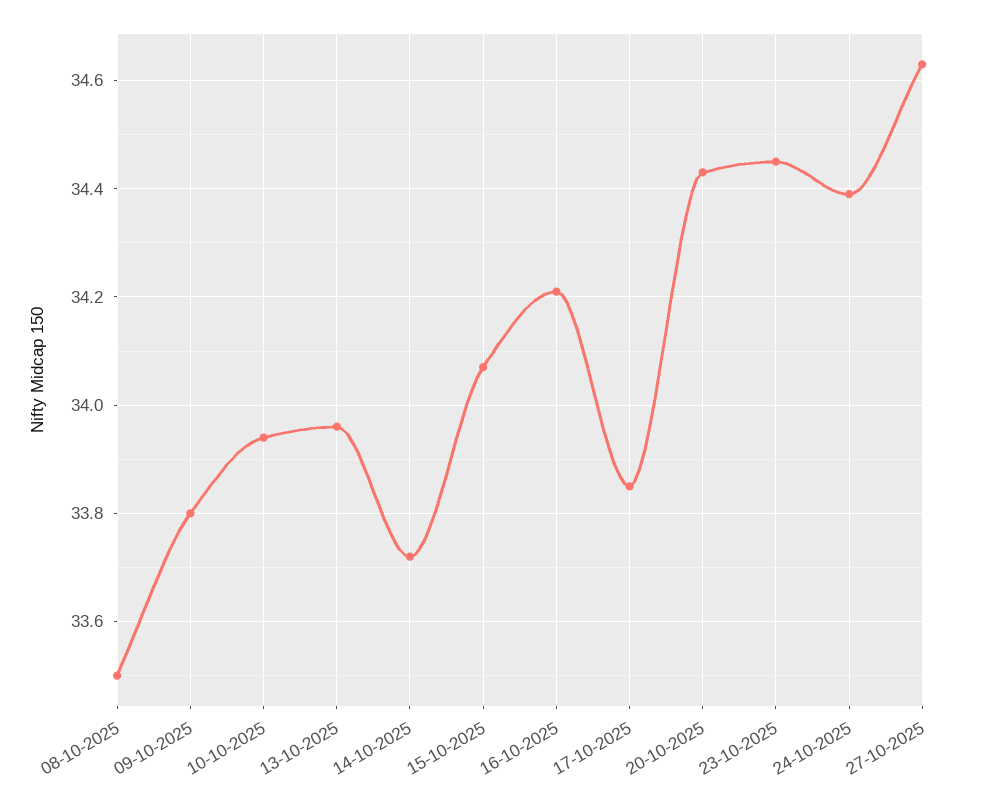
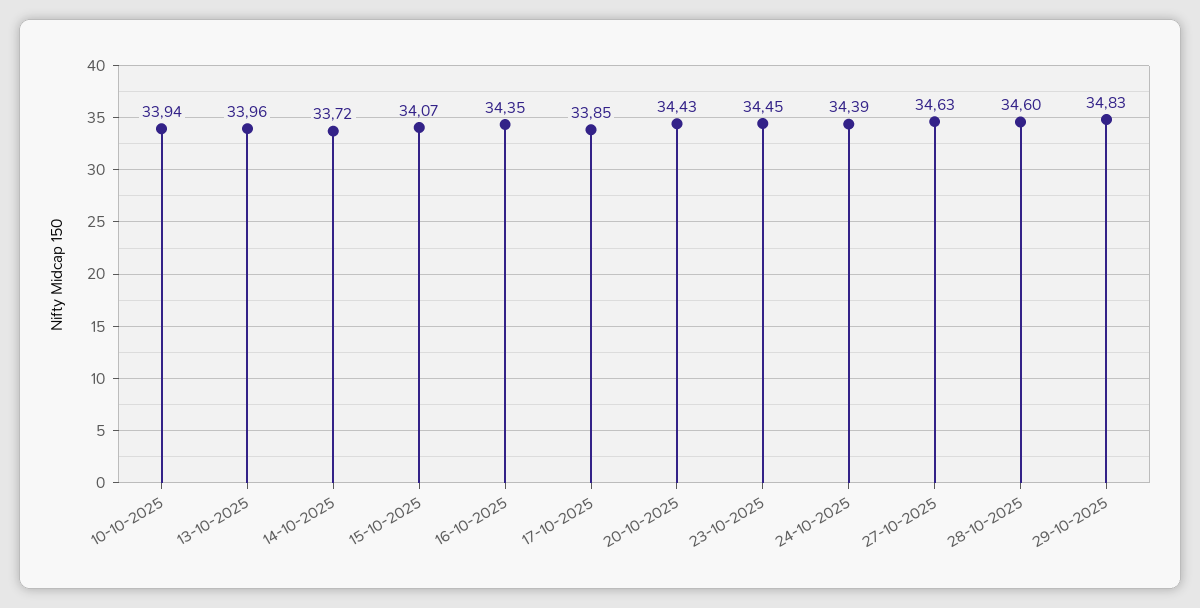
08-10-2025: 33.5 -> none
09-10-2025: 33.8 -> none
16-10-2025: 34.2 -> 34.35
28-10-2025: none -> 34.6
29-10-2025: none -> 34.83

